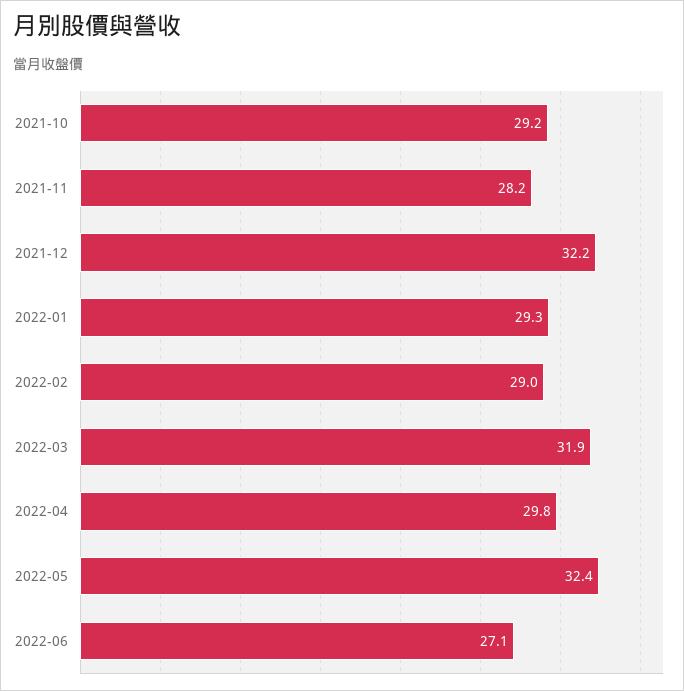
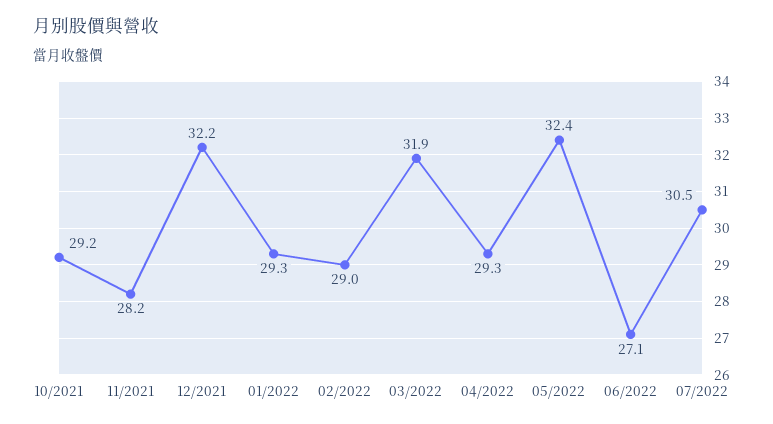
2022-04: 29.8 -> 29.3
07/2022: none -> 30.5

